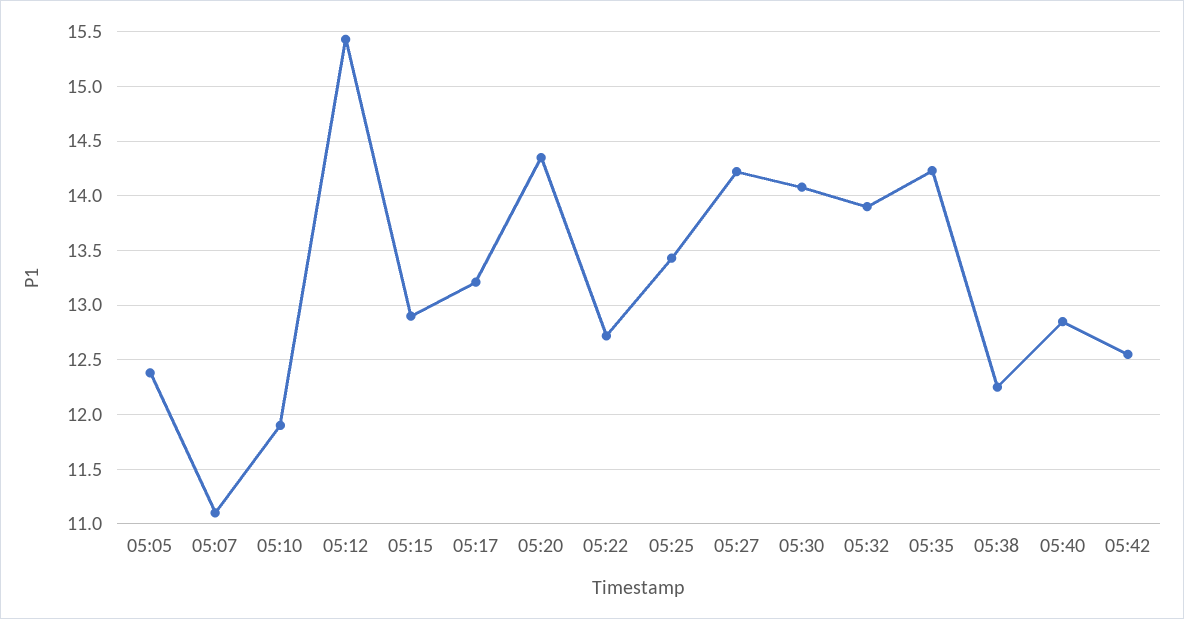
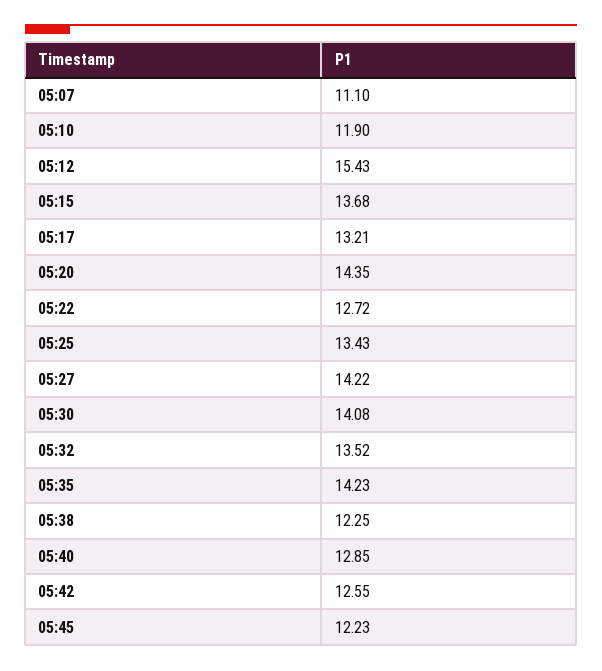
05:05: 12.4 -> none
05:15: 12.9 -> 13.68
05:32: 13.9 -> 13.52
05:45: none -> 12.23

